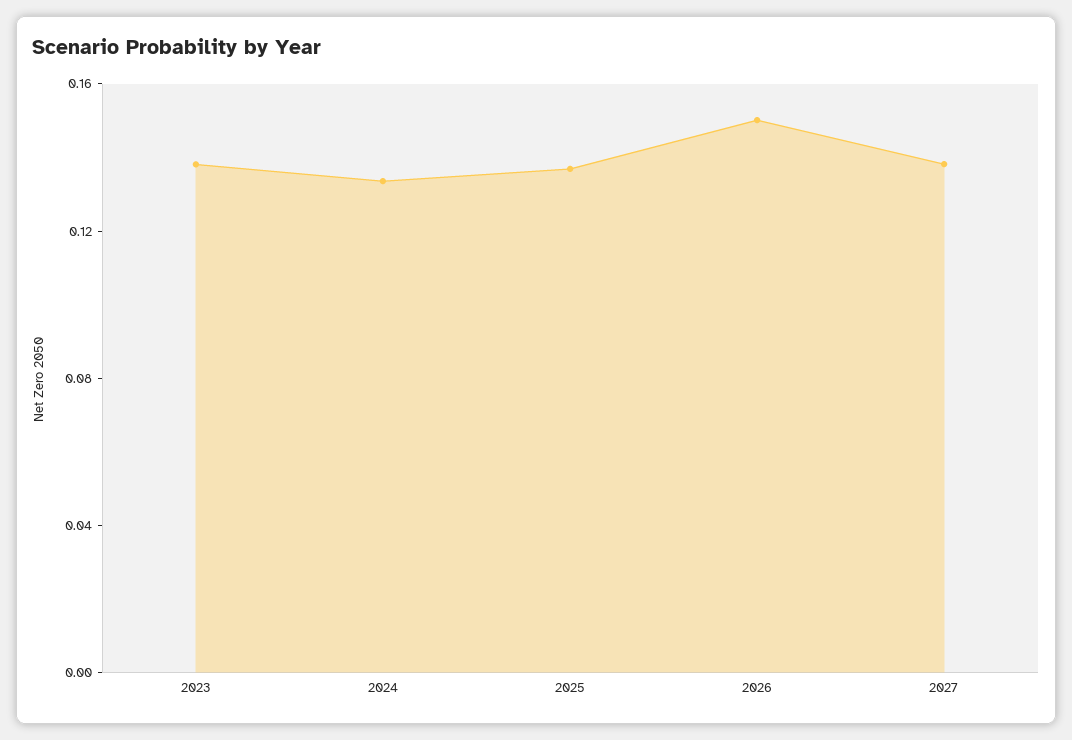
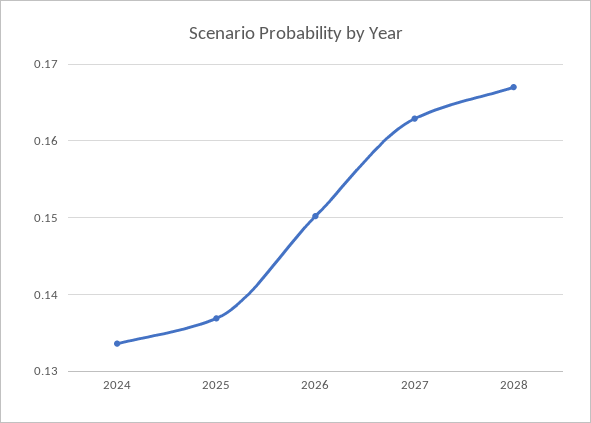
2023: 0.14 -> none
2027: 0.14 -> 0.163
2028: none -> 0.167

